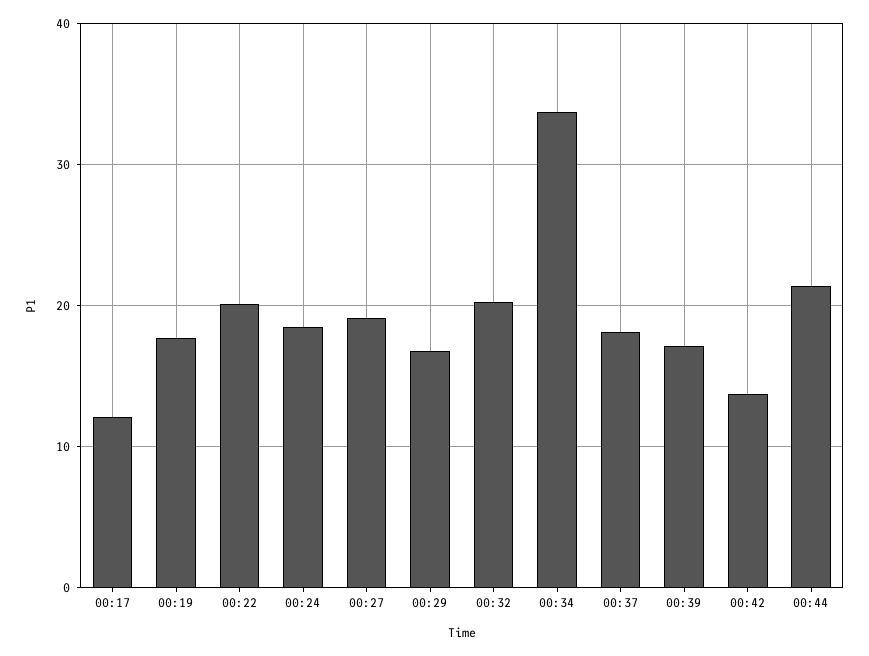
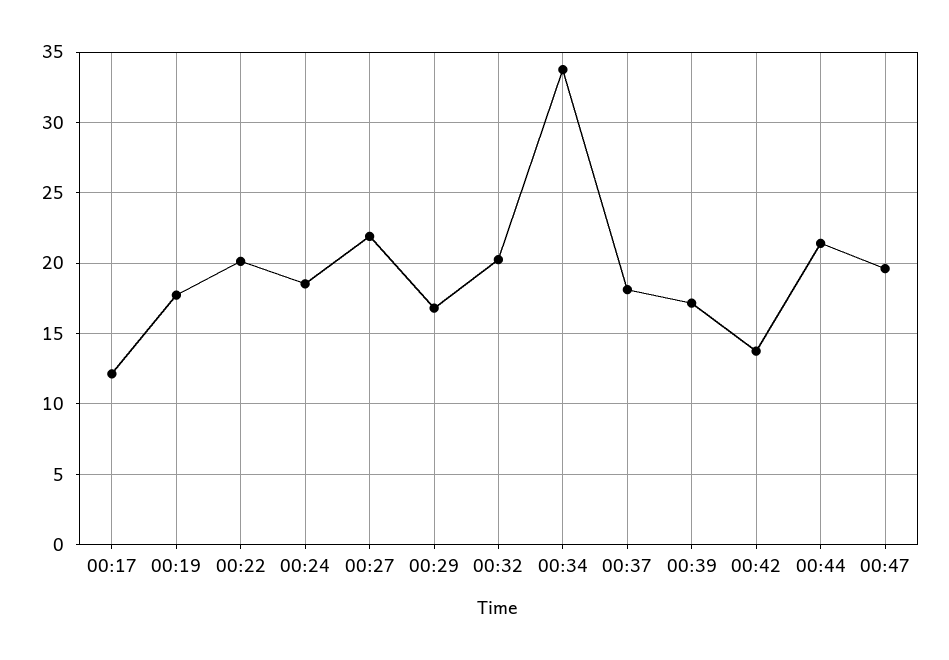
00:27: 19 -> 22
00:47: none -> 19.5

